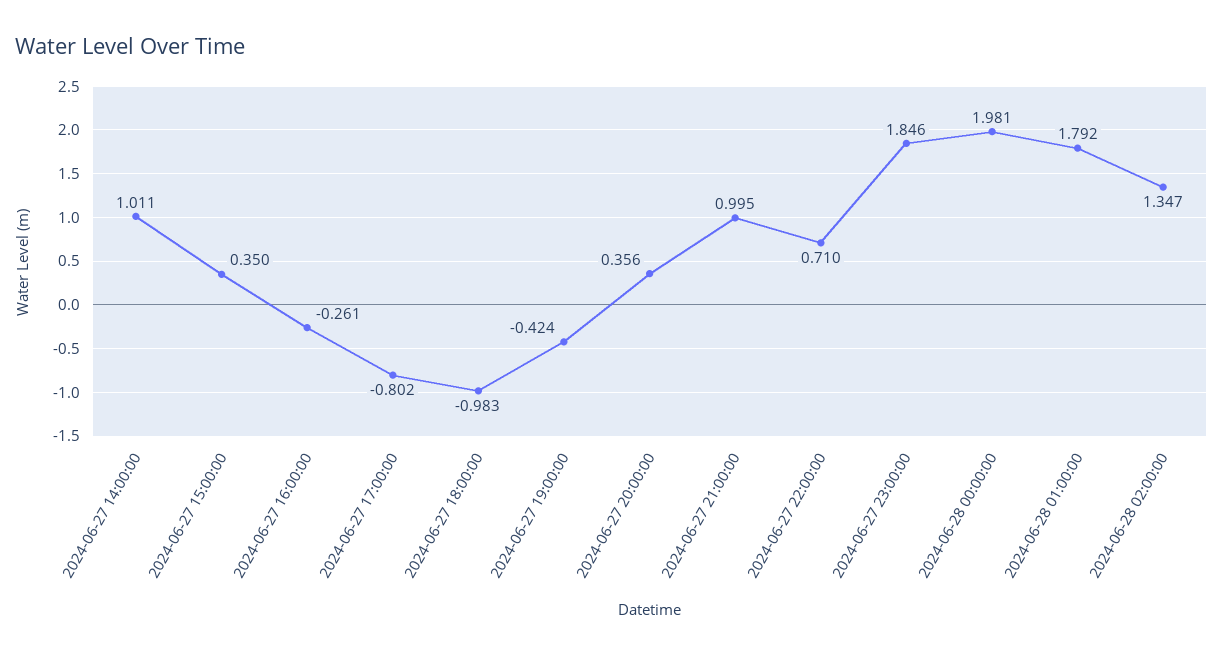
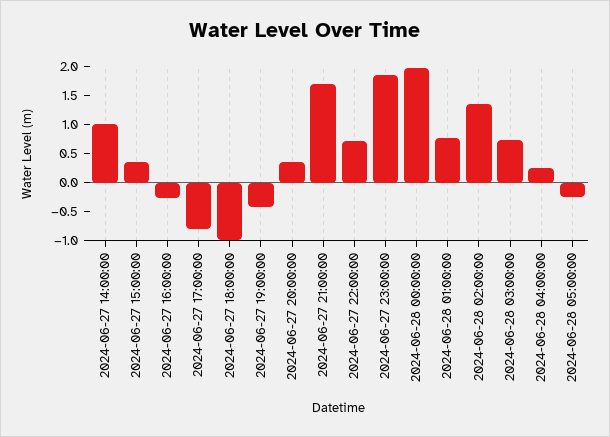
2024-06-27 21:00:00: 0.995 -> 1.75
2024-06-28 01:00:00: 1.792 -> 0.75
2024-06-28 03:00:00: none -> 0.75
2024-06-28 04:00:00: none -> 0.25
2024-06-28 05:00:00: none -> -0.25

